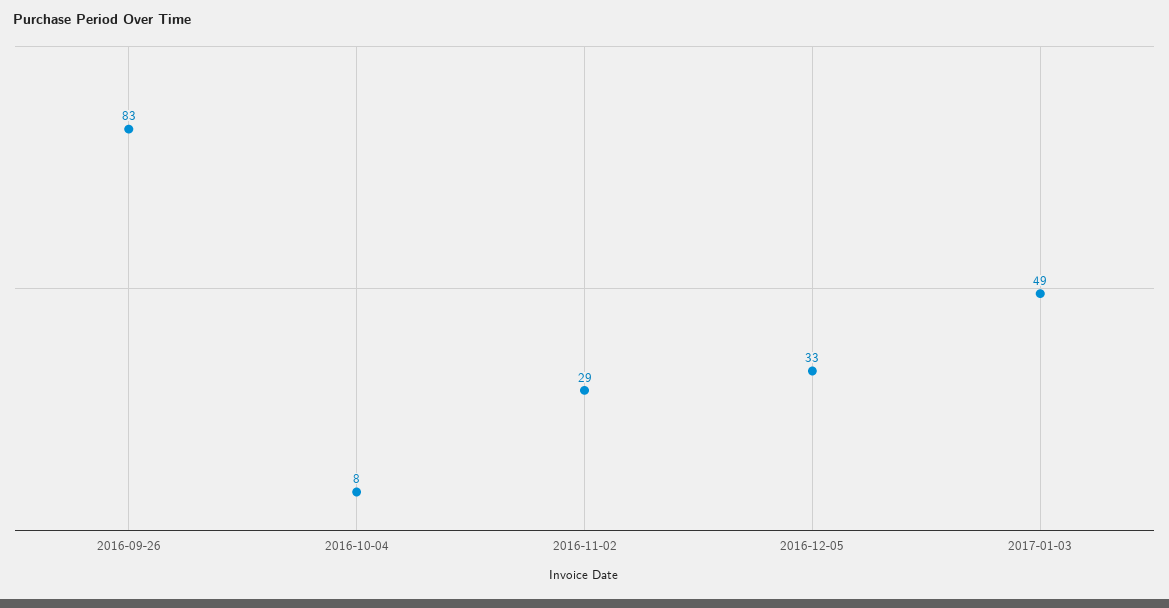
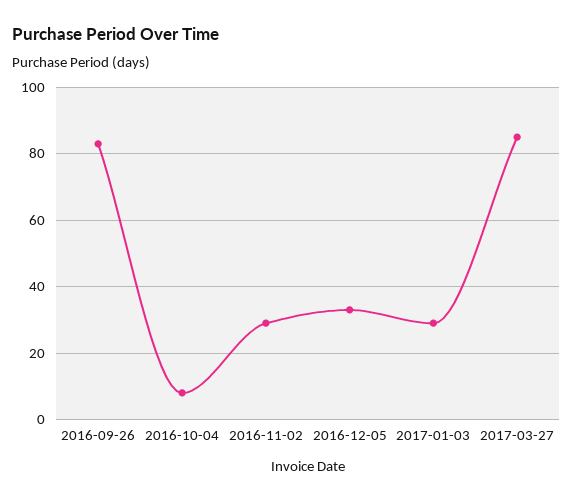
2017-01-03: 49 -> 30
2017-03-27: none -> 85

